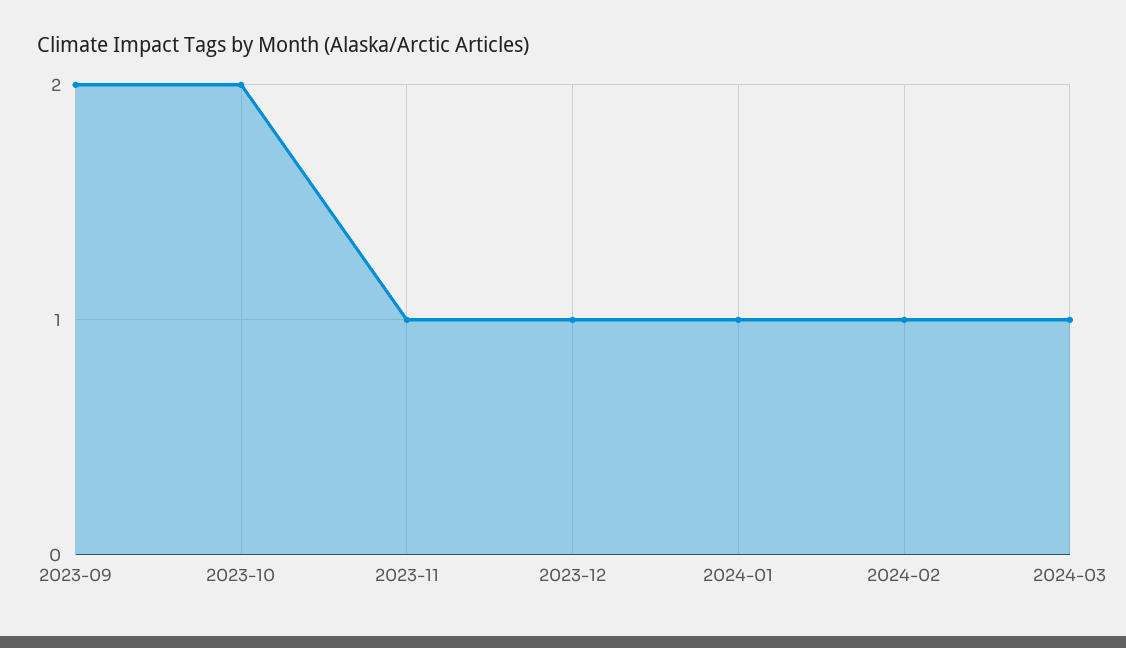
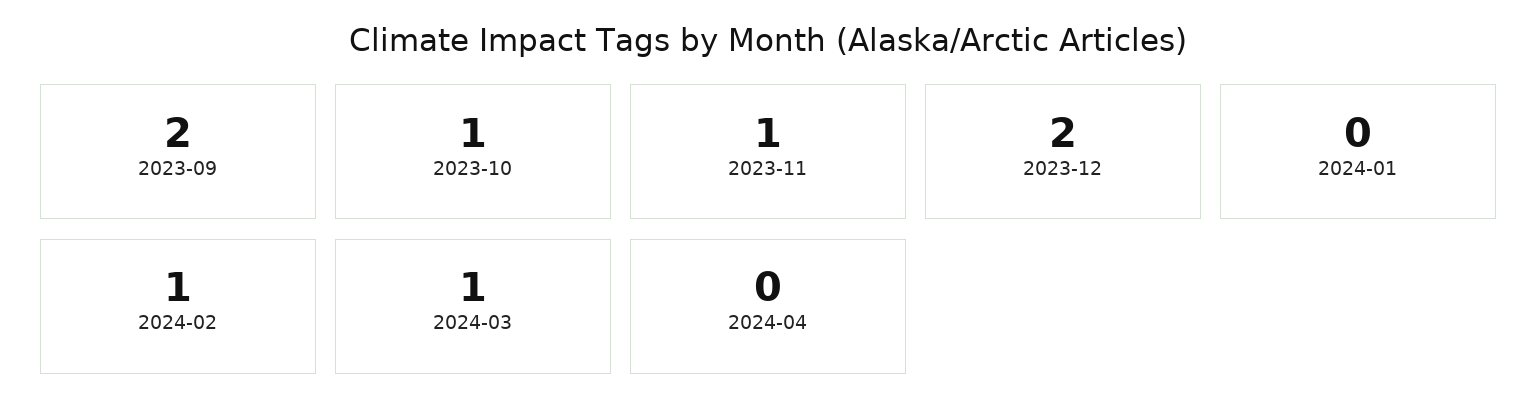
2023-10: 2 -> 1
2023-12: 1 -> 2
2024-01: 1 -> 0
2024-04: none -> 0

